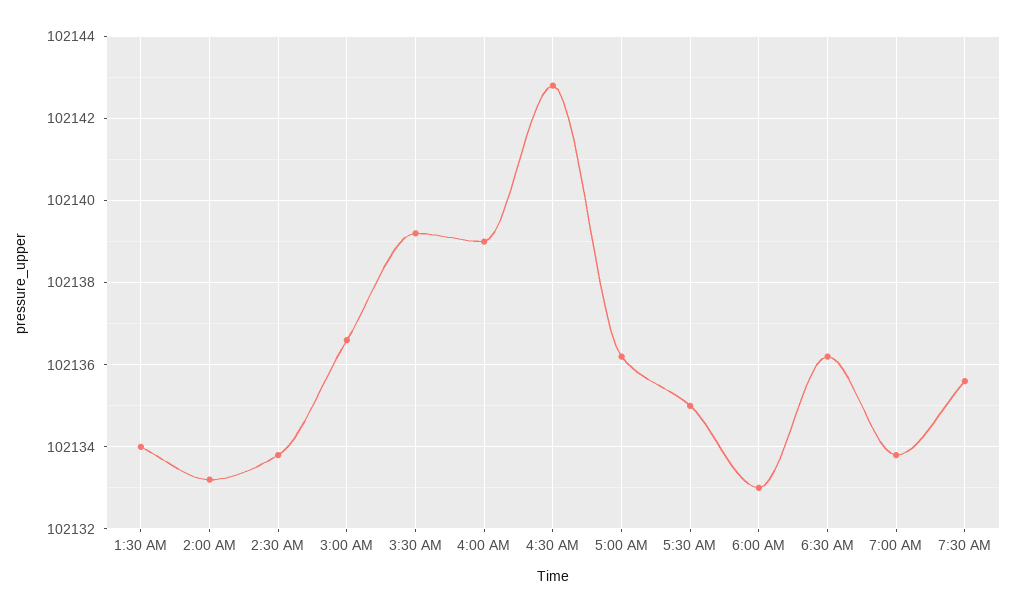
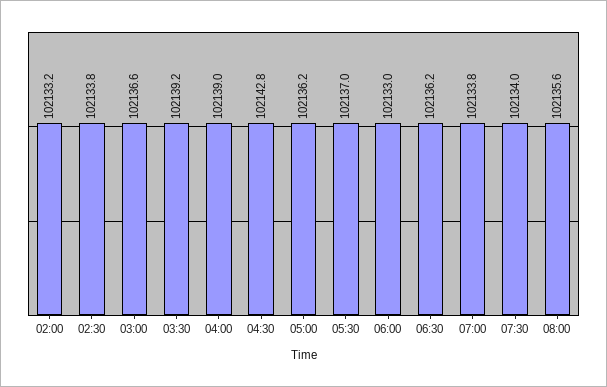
1:30 AM: 102134 -> none
5:30 AM: 102135 -> 102137
7:30 AM: 102135.5 -> 102134
08:00: none -> 102135.6

